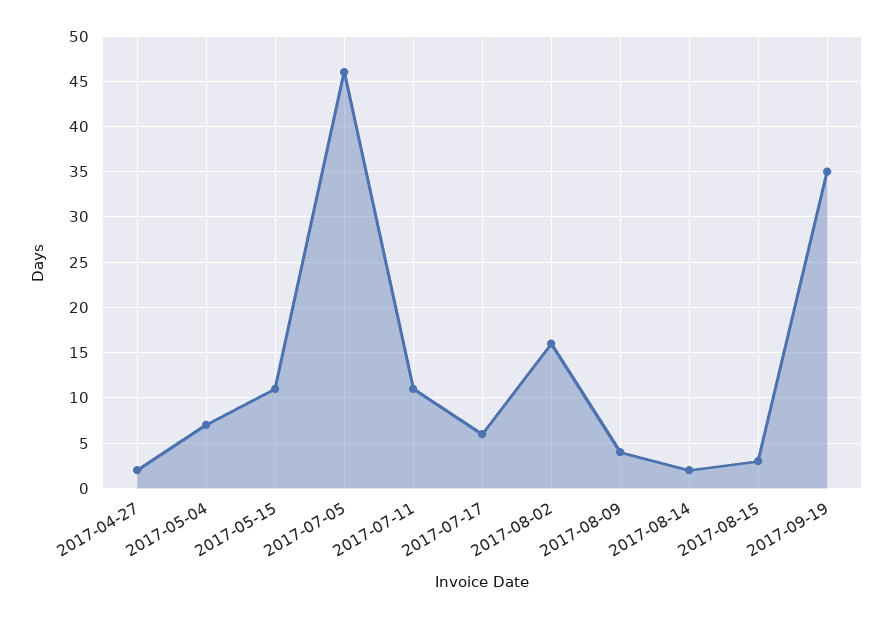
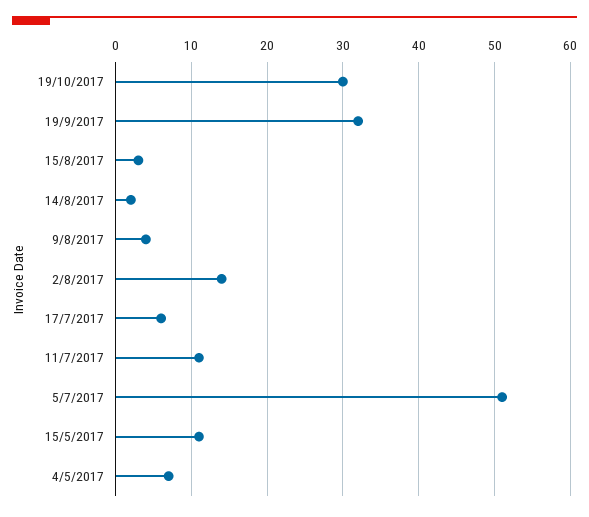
2017-04-27: 2 -> none
2017-07-05: 46 -> 51
2017-08-02: 16 -> 14
2017-09-19: 35 -> 32
19/10/2017: none -> 30

